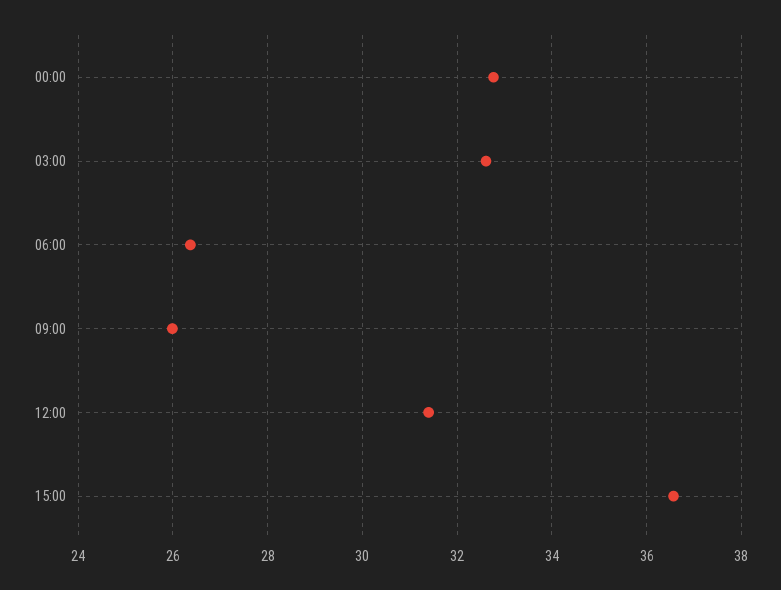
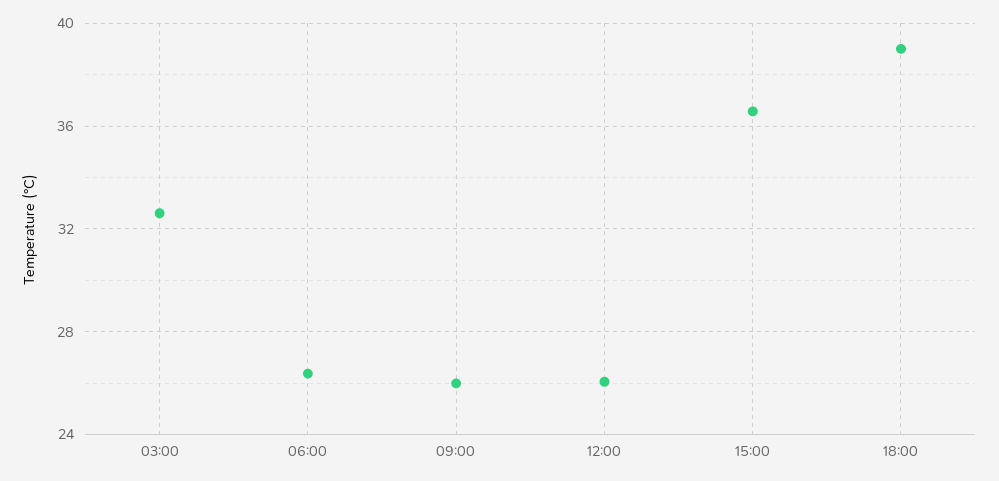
00:00: 32.8 -> none
12:00: 31.4 -> 26
18:00: none -> 39

